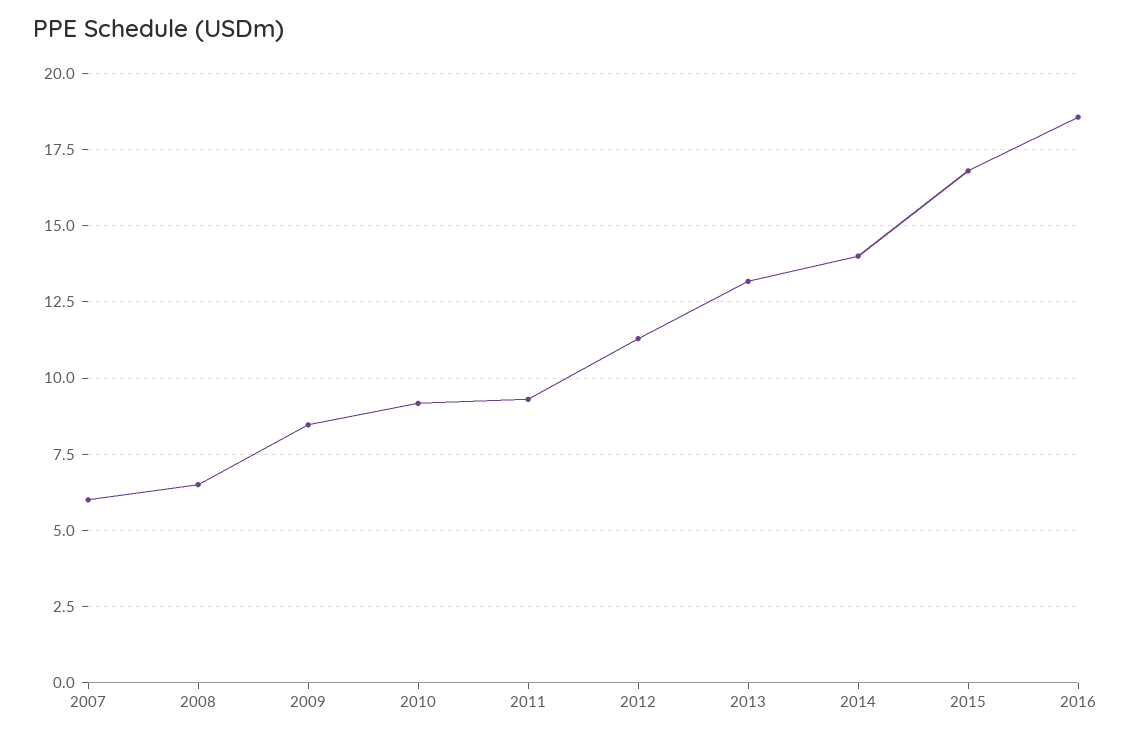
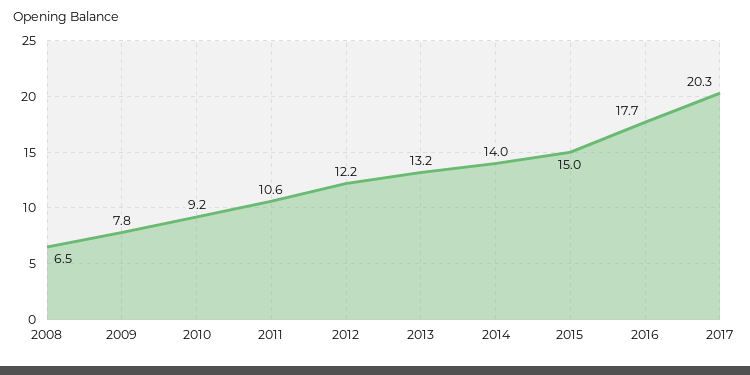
2007: 6 -> none
2009: 8.5 -> 7.8
2011: 9.25 -> 10.6
2012: 11.25 -> 12.2
2015: 16.75 -> 15
2016: 18.5 -> 17.7
2017: none -> 20.3

